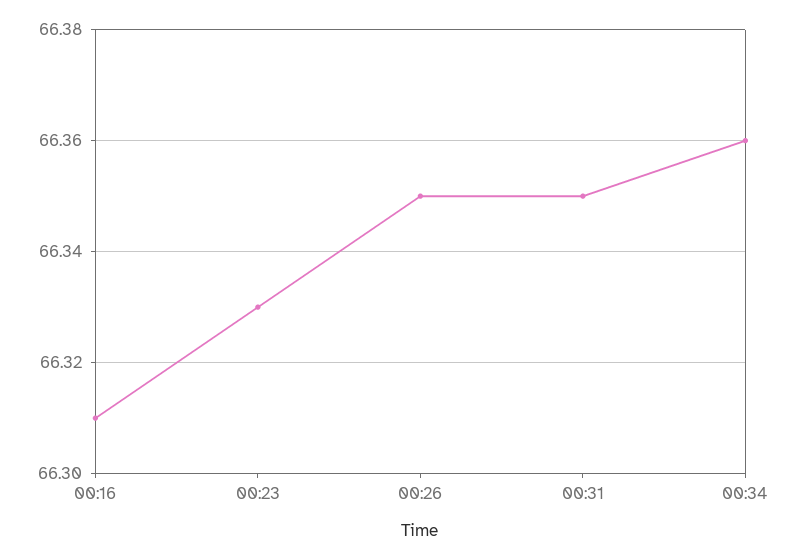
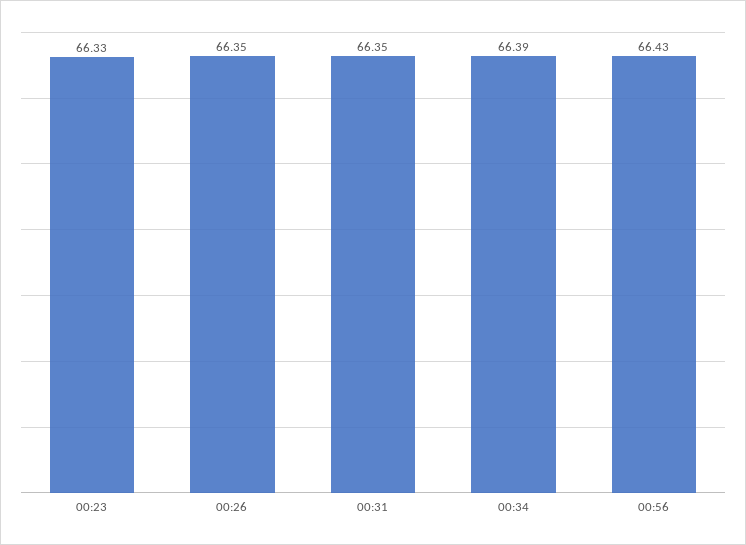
00:16: 66.31 -> none
00:34: 66.36 -> 66.39
00:56: none -> 66.43

